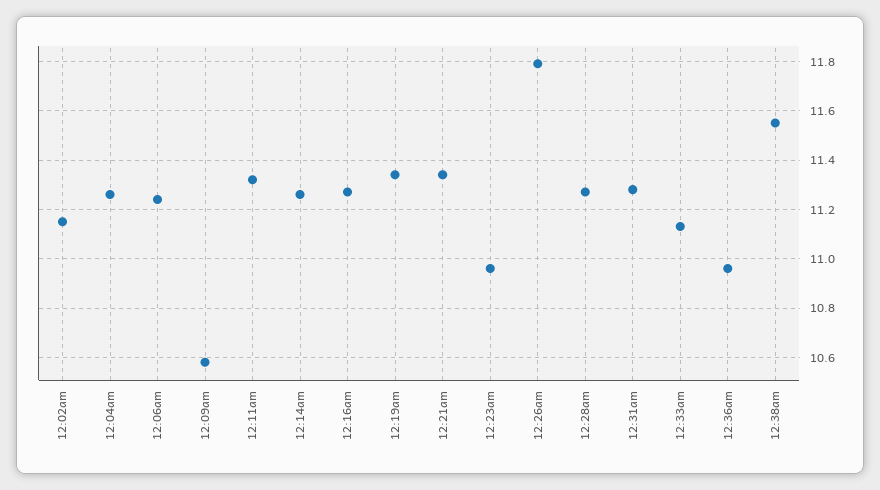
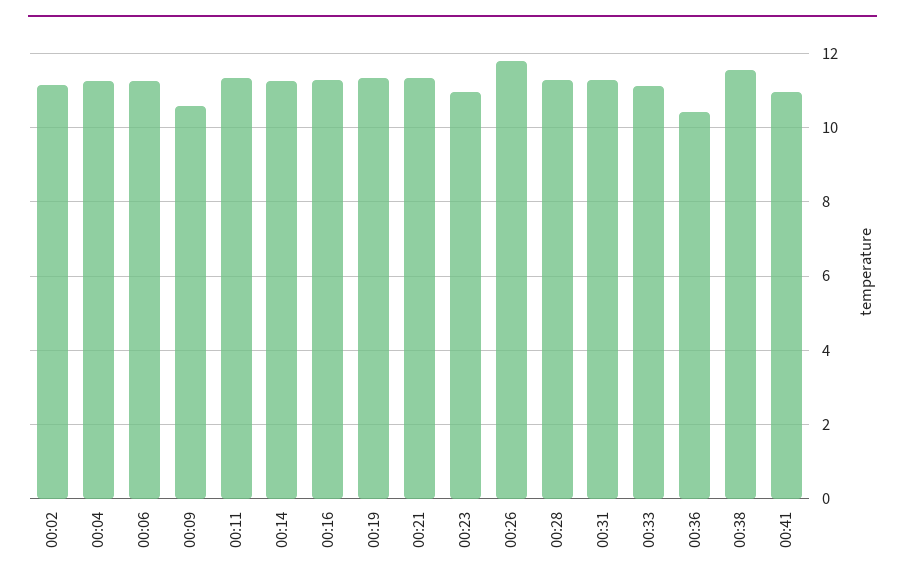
12:36am: 10.95 -> 10.4
00:41: none -> 11

